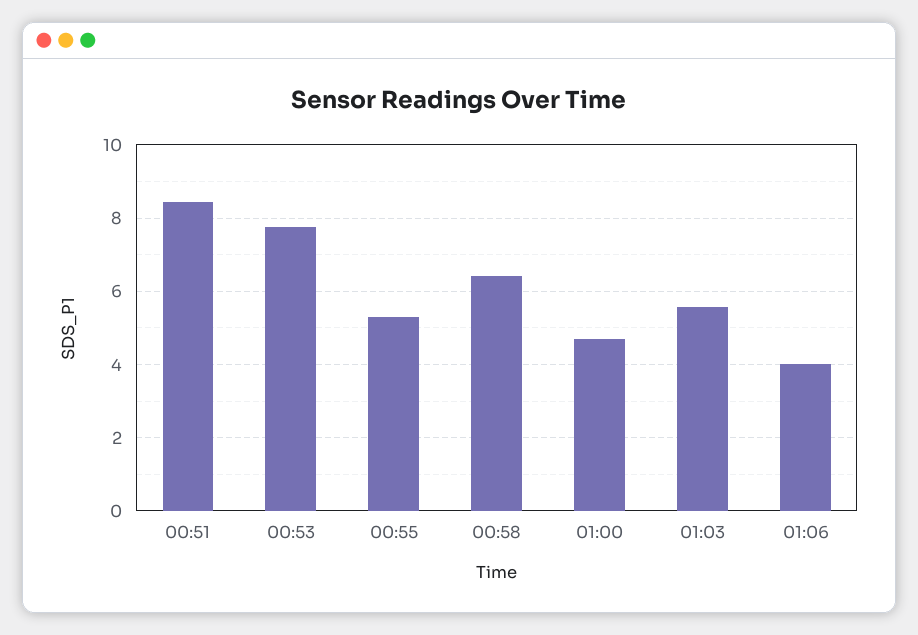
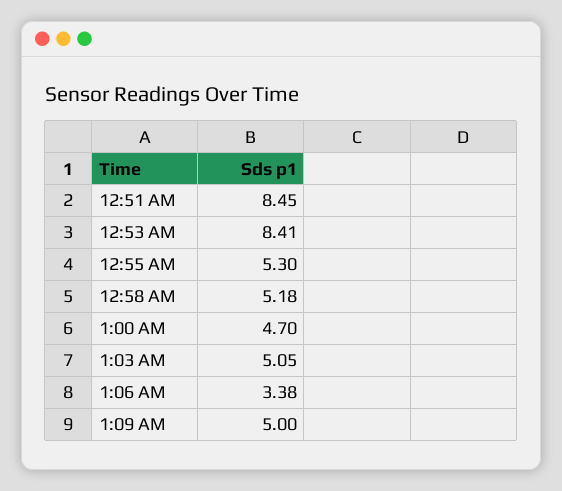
00:53: 7.8 -> 8.41
00:58: 6.4 -> 5.18
01:03: 5.6 -> 5.05
01:06: 4 -> 3.38
1:09 AM: none -> 5

